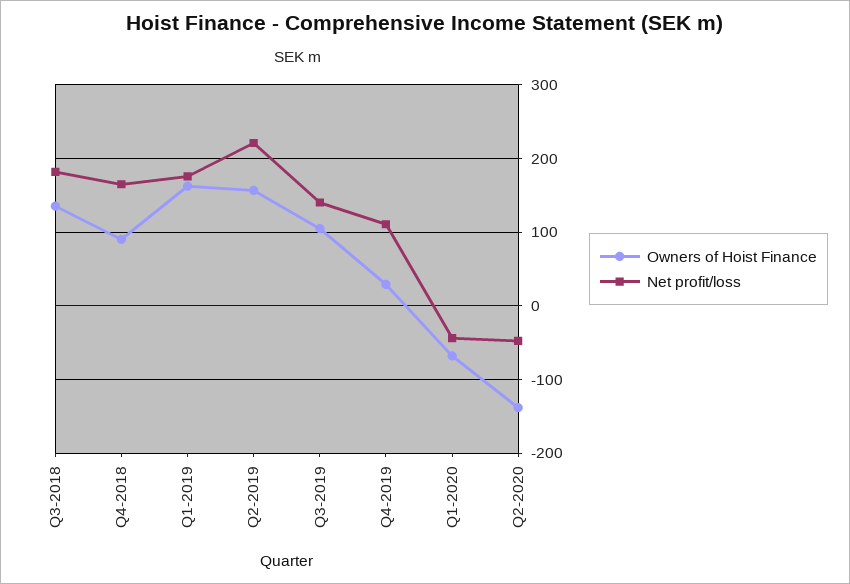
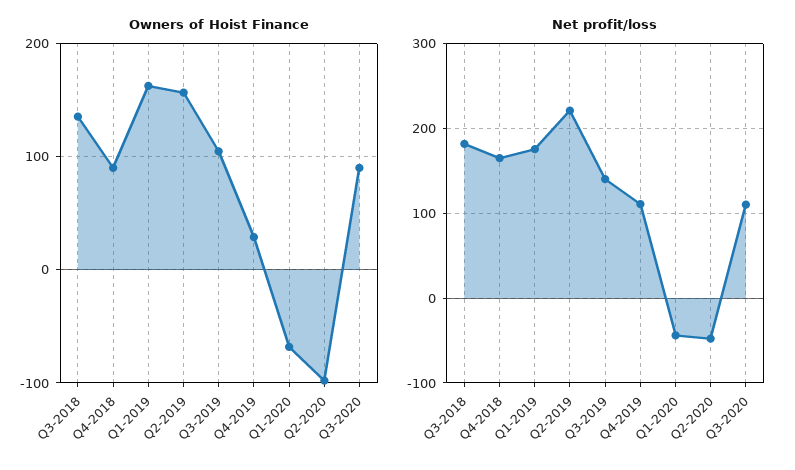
Owners of Hoist Finance, Q2-2020: -140 -> -100
Owners of Hoist Finance, Q3-2020: none -> 90
Net profit/loss, Q3-2020: none -> 110

